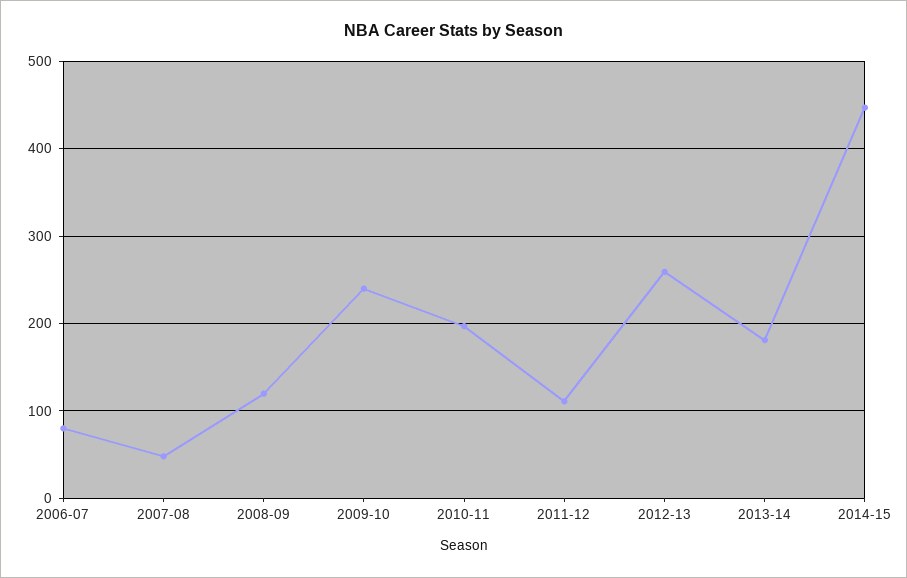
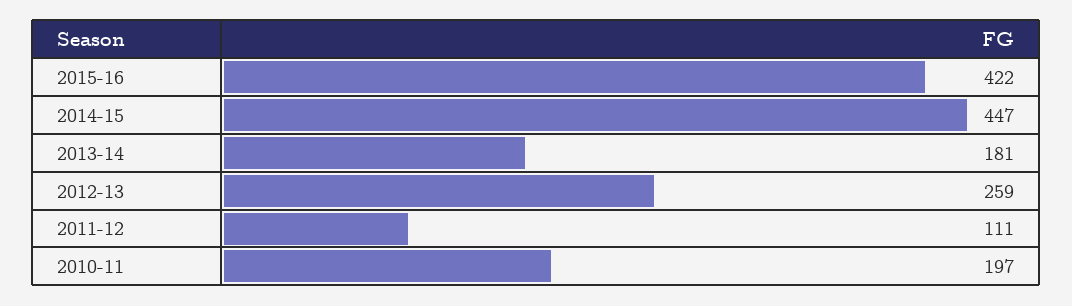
2006-07: 80 -> none
2007-08: 50 -> none
2008-09: 120 -> none
2009-10: 240 -> none
2015-16: none -> 422

